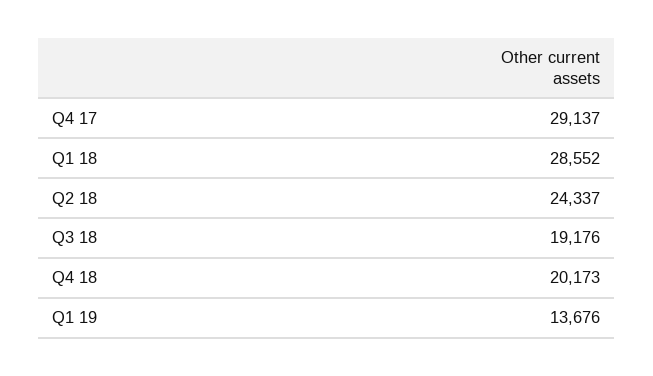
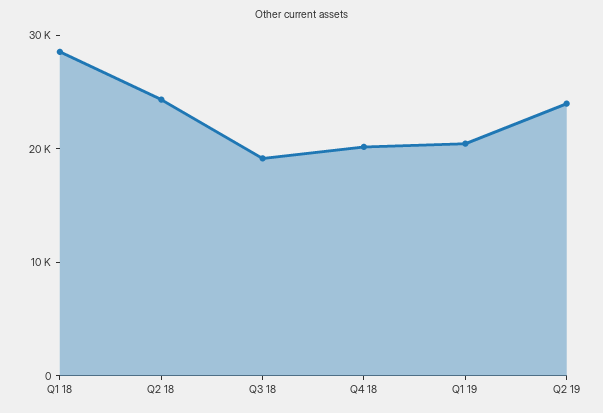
Q4 17: 29137 -> none
Q1 19: 13676 -> 20000
Q2 19: none -> 24000

